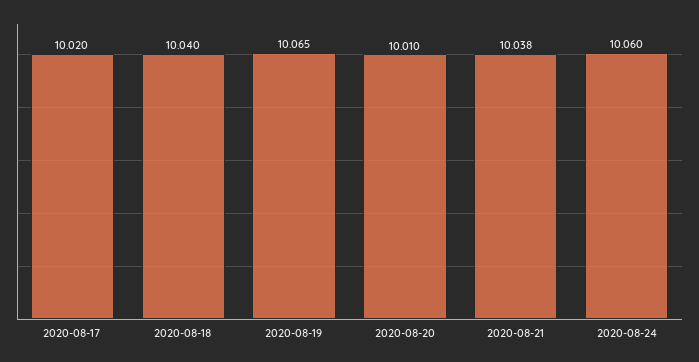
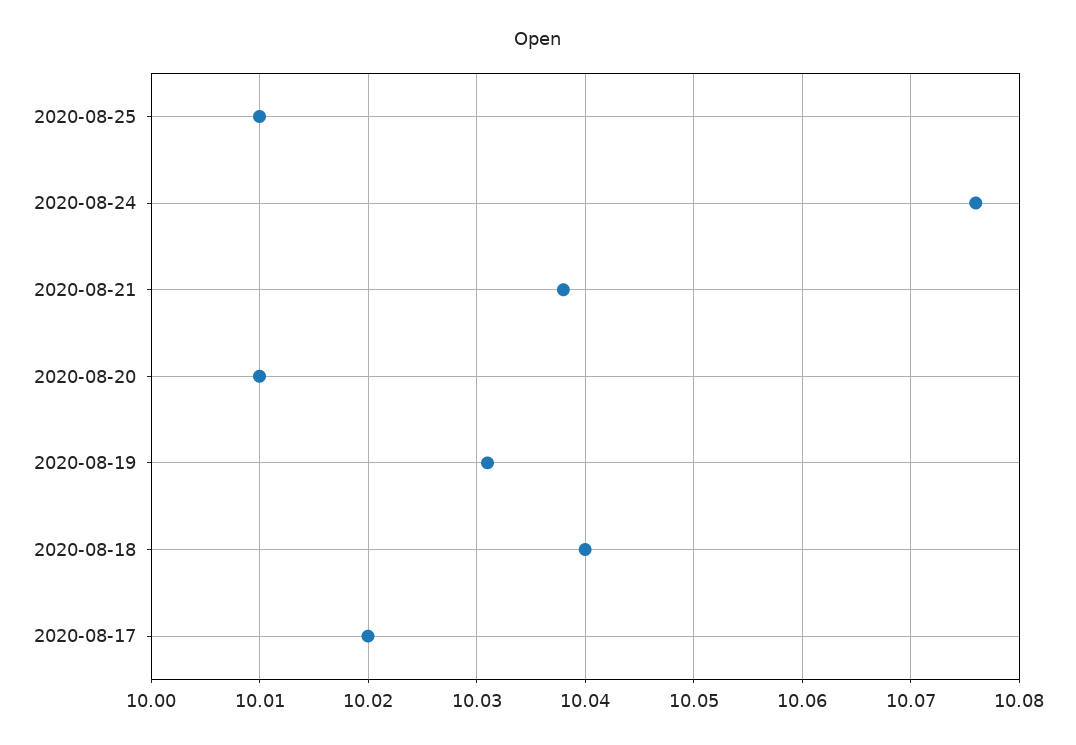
2020-08-19: 10.065 -> 10.031
2020-08-24: 10.06 -> 10.076
2020-08-25: none -> 10.01

